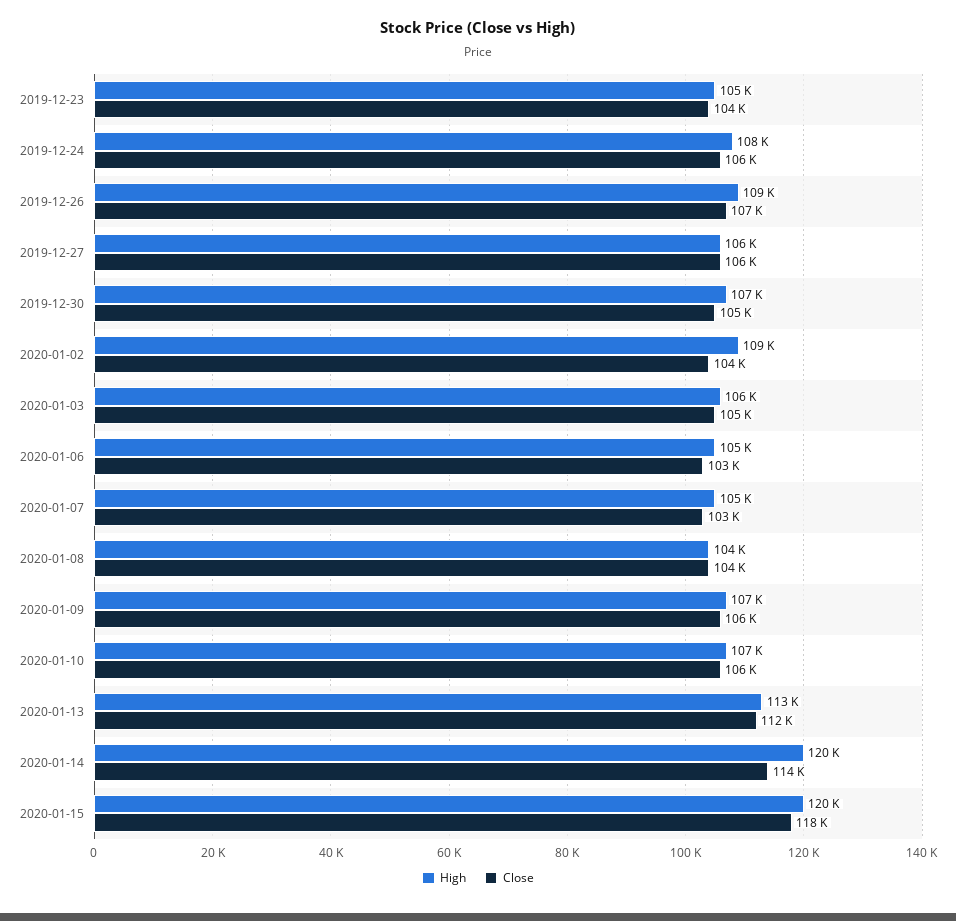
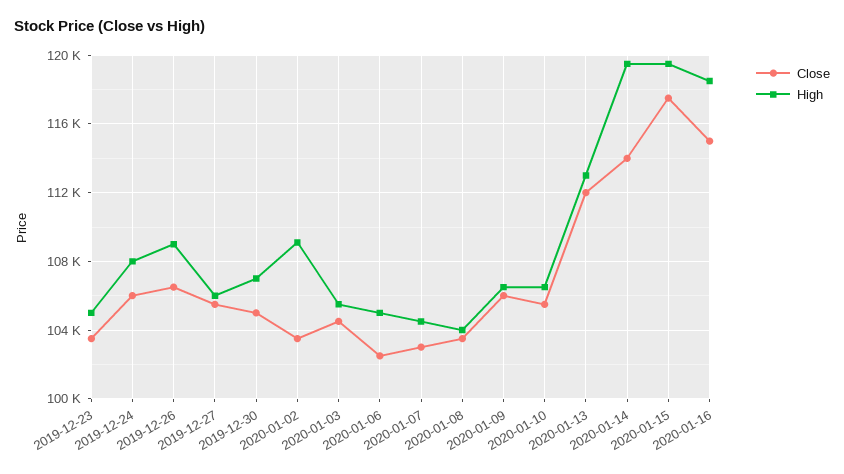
Close, 2020-01-16: none -> 115000
High, 2020-01-16: none -> 118500

